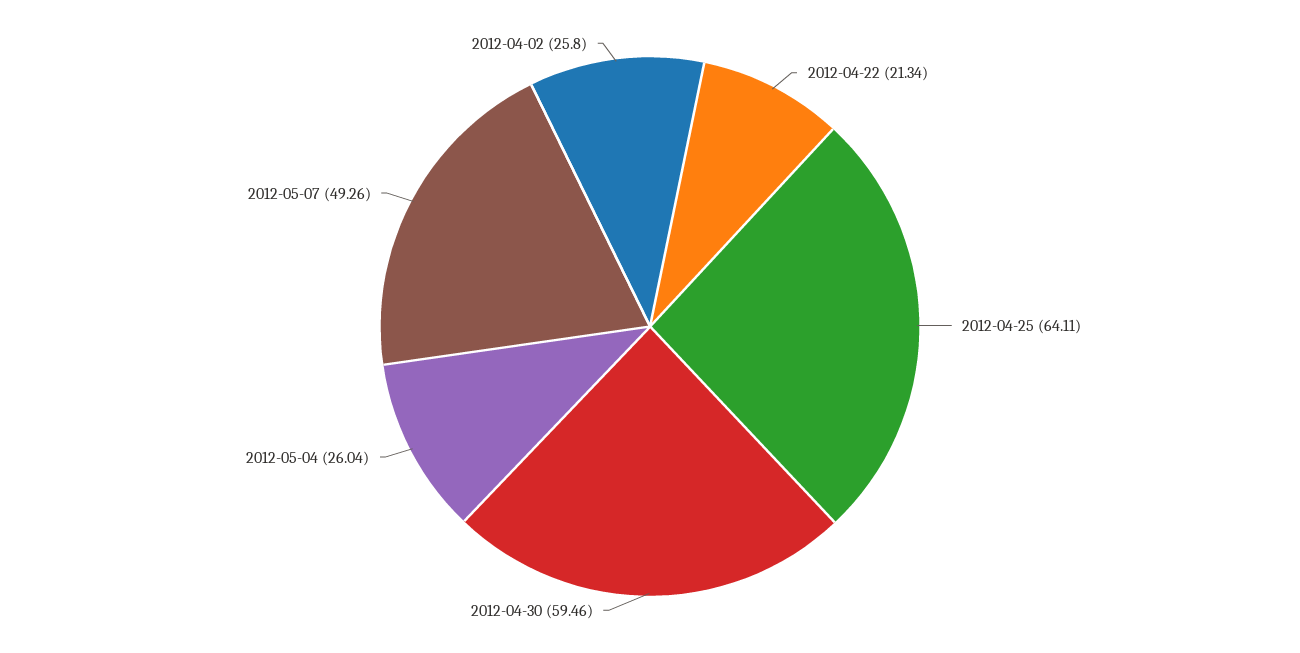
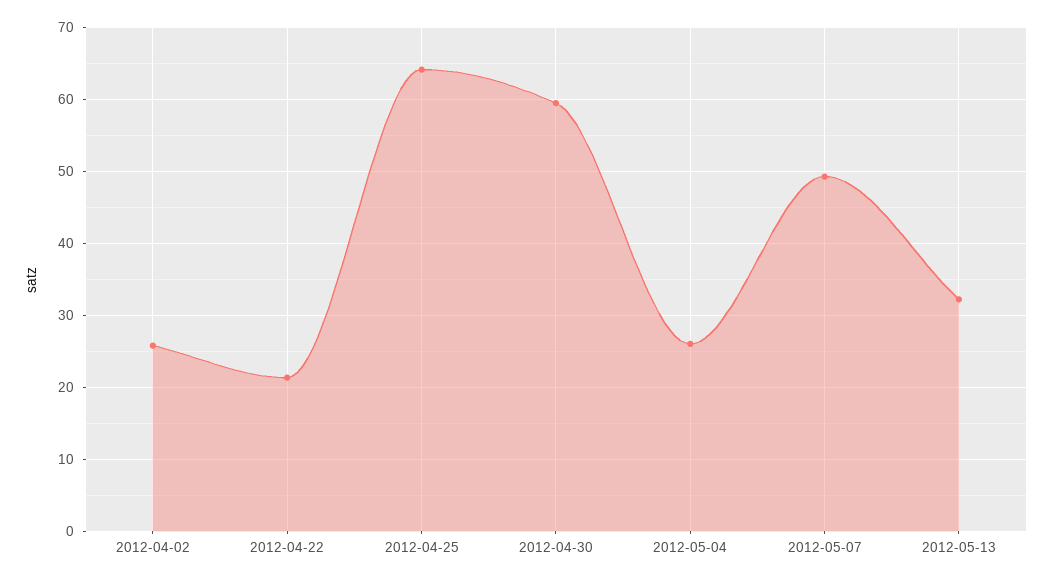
2012-05-13: none -> 32

